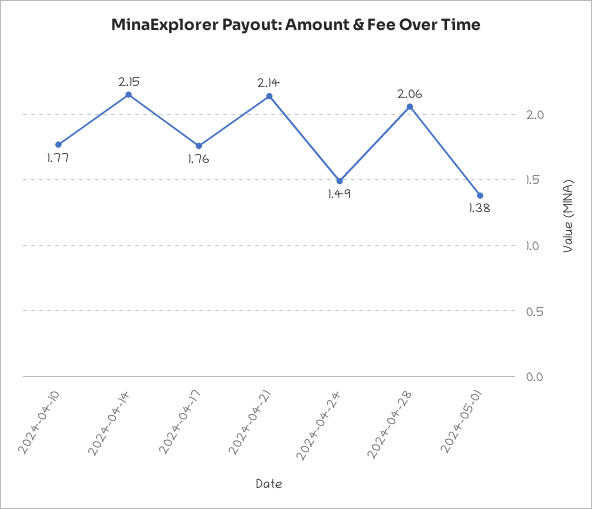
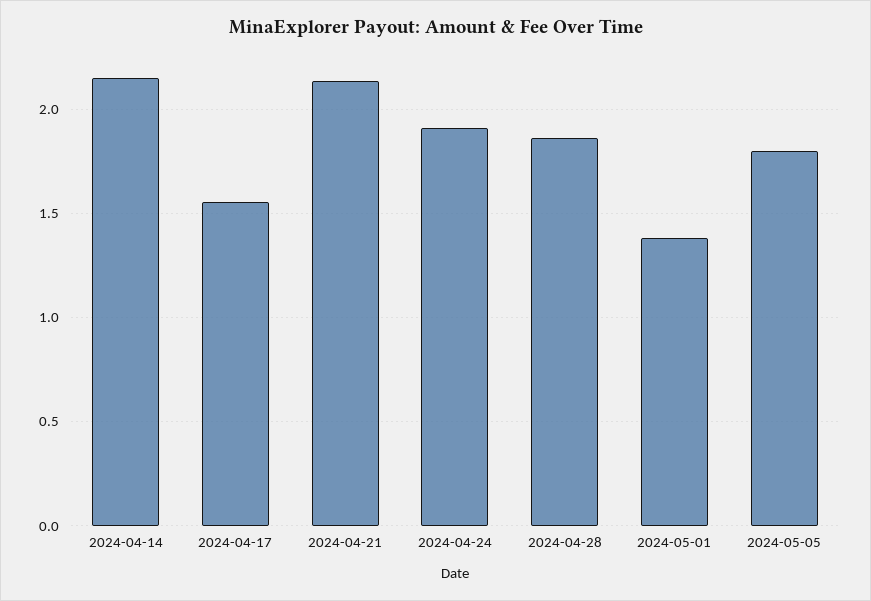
2024-04-10: 1.77 -> none
2024-04-17: 1.76 -> 1.55
2024-04-24: 1.49 -> 1.9
2024-04-28: 2.06 -> 1.85
2024-05-05: none -> 1.8

